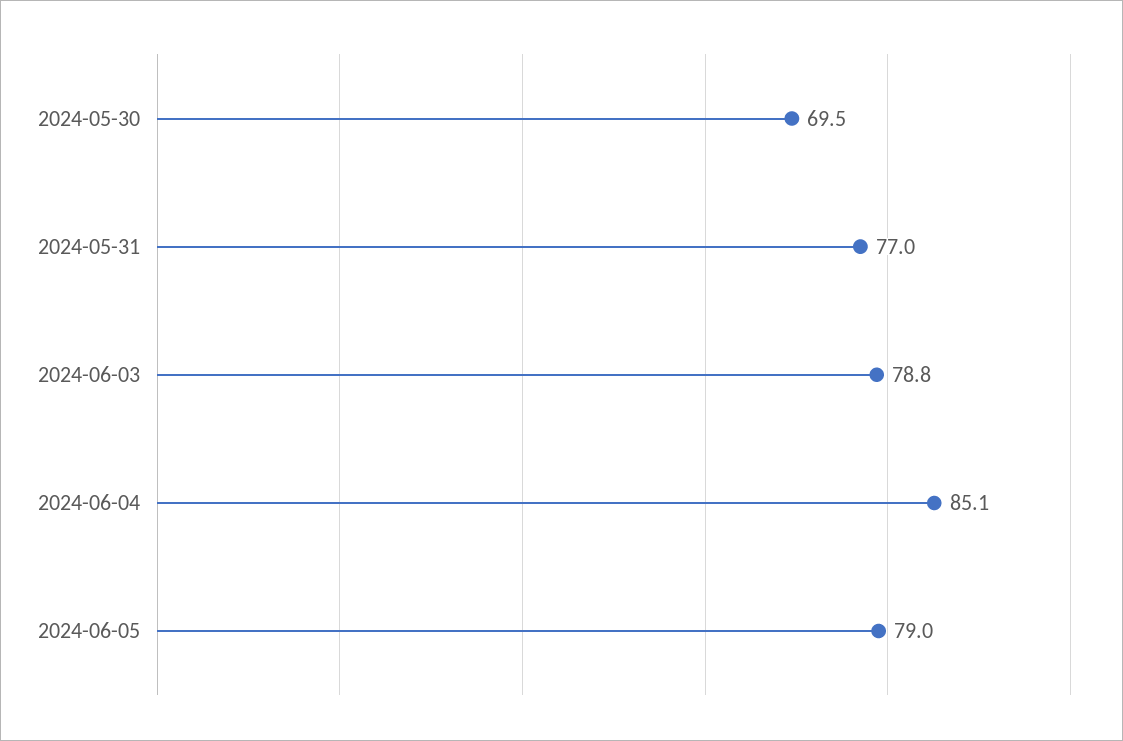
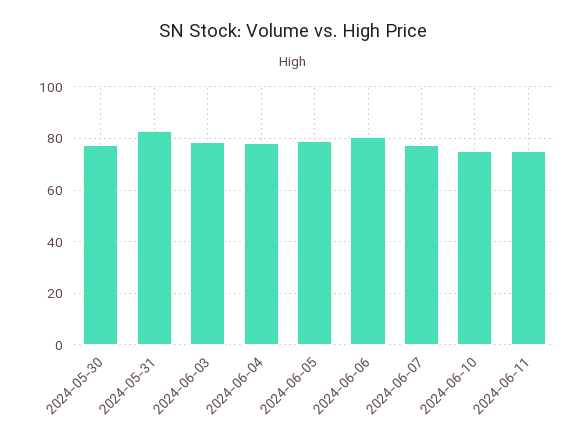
2024-05-30: 69.5 -> 77.5
2024-05-31: 77 -> 82.5
2024-06-04: 85.1 -> 77.5
2024-06-06: none -> 80
2024-06-07: none -> 77.5
2024-06-10: none -> 75
2024-06-11: none -> 75

